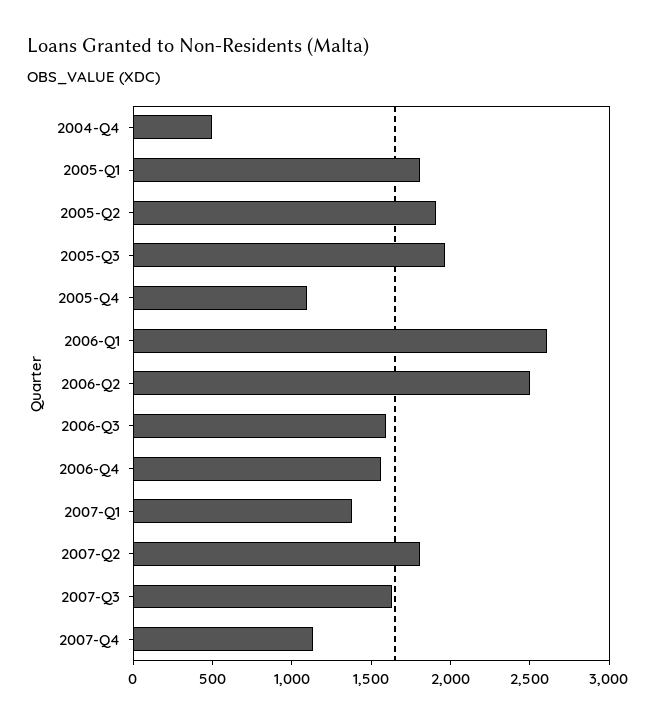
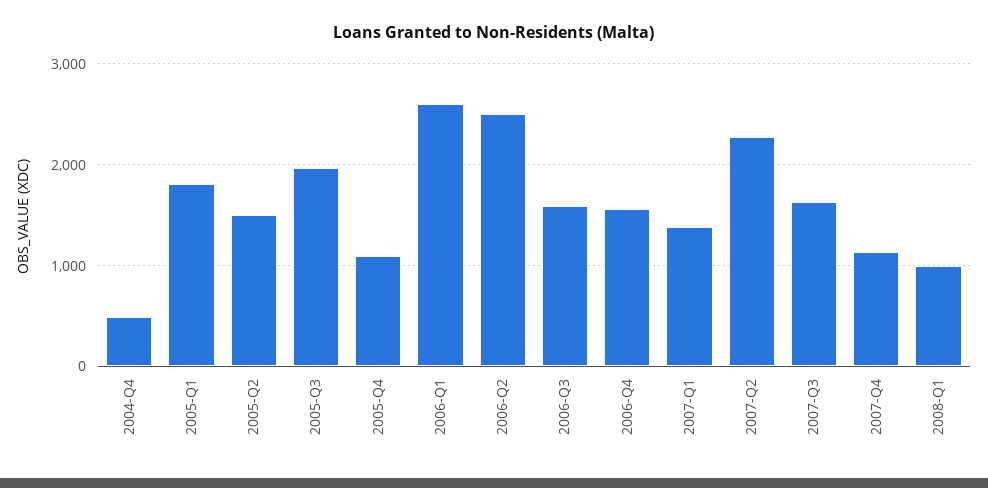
2005-Q2: 1900 -> 1500
2007-Q2: 1800 -> 2300
2008-Q1: none -> 1000

